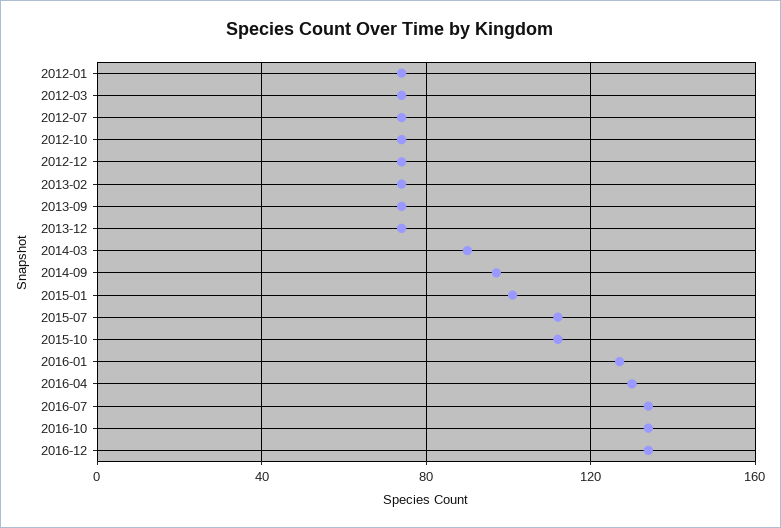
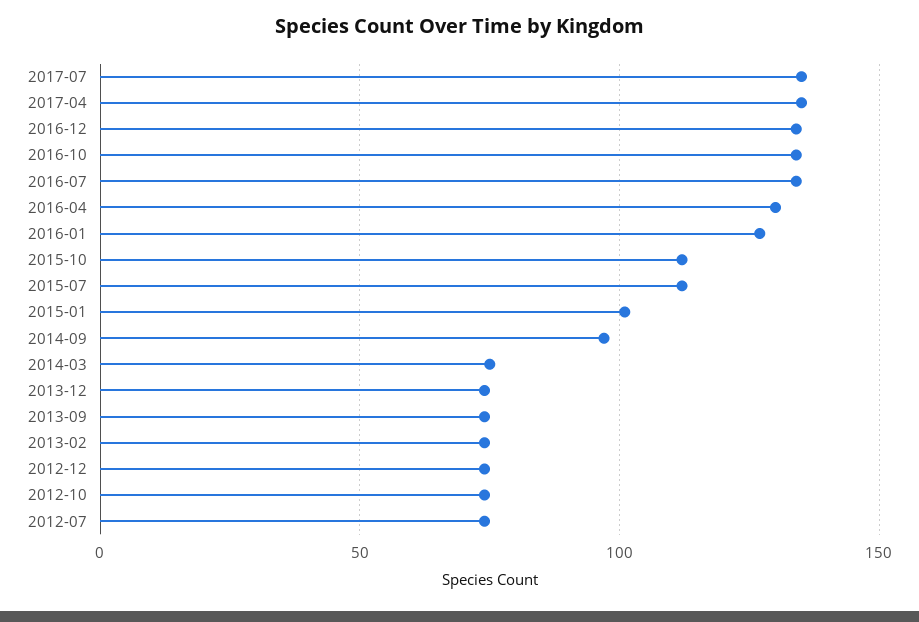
2012-01: 75 -> none
2012-03: 75 -> none
2014-03: 90 -> 75
2017-07: none -> 135
2017-04: none -> 135

